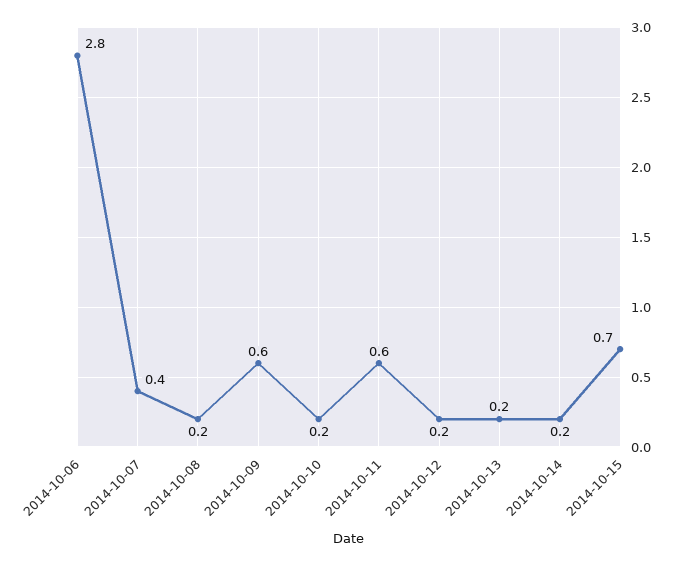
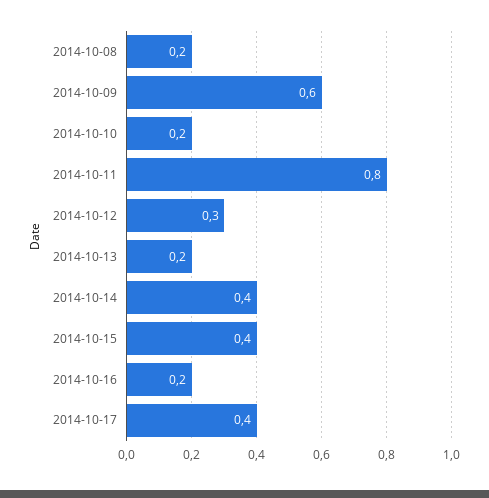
2014-10-06: 2.8 -> none
2014-10-07: 0.4 -> none
2014-10-11: 0.6 -> 0.8
2014-10-12: 0.2 -> 0.3
2014-10-14: 0.2 -> 0.4
2014-10-15: 0.7 -> 0.4
2014-10-16: none -> 0.2
2014-10-17: none -> 0.4

